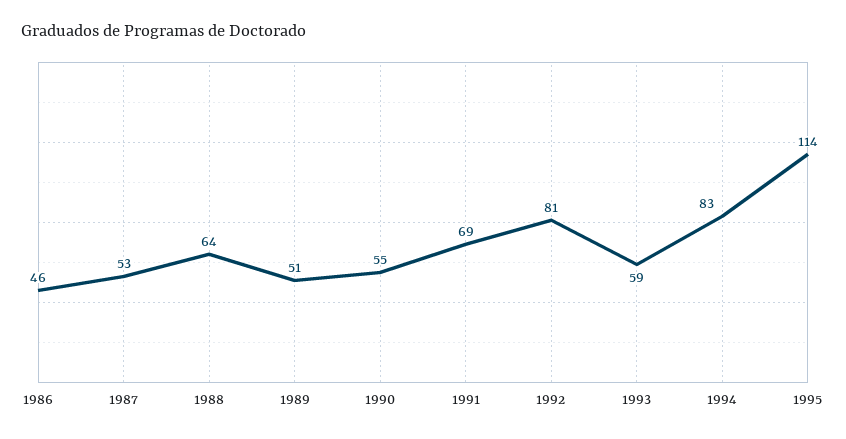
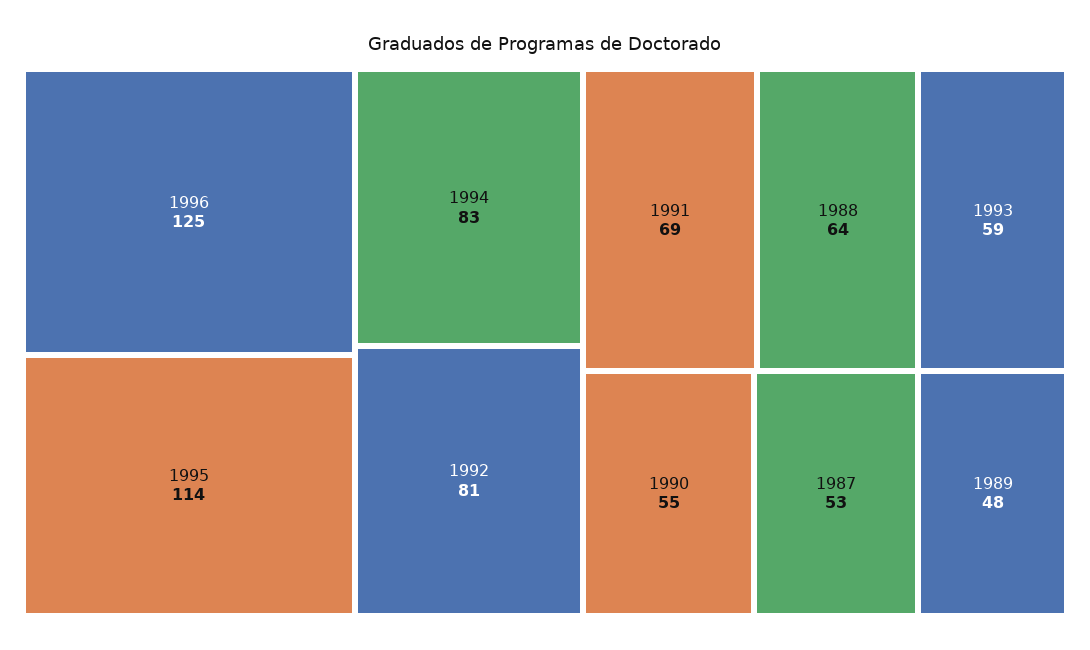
1986: 46 -> none
1989: 51 -> 48
1996: none -> 125

